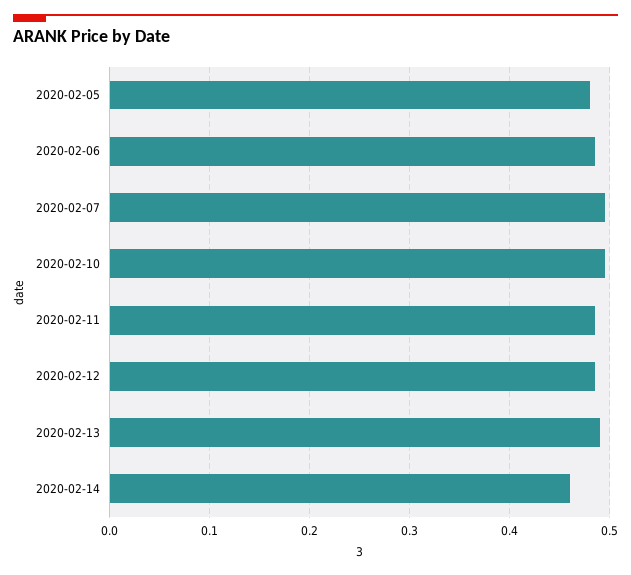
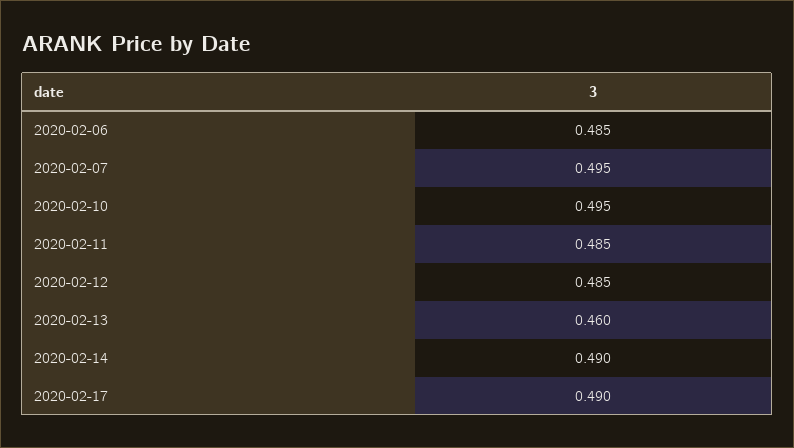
2020-02-05: 0.48 -> none
2020-02-13: 0.49 -> 0.46
2020-02-14: 0.46 -> 0.49
2020-02-17: none -> 0.49

